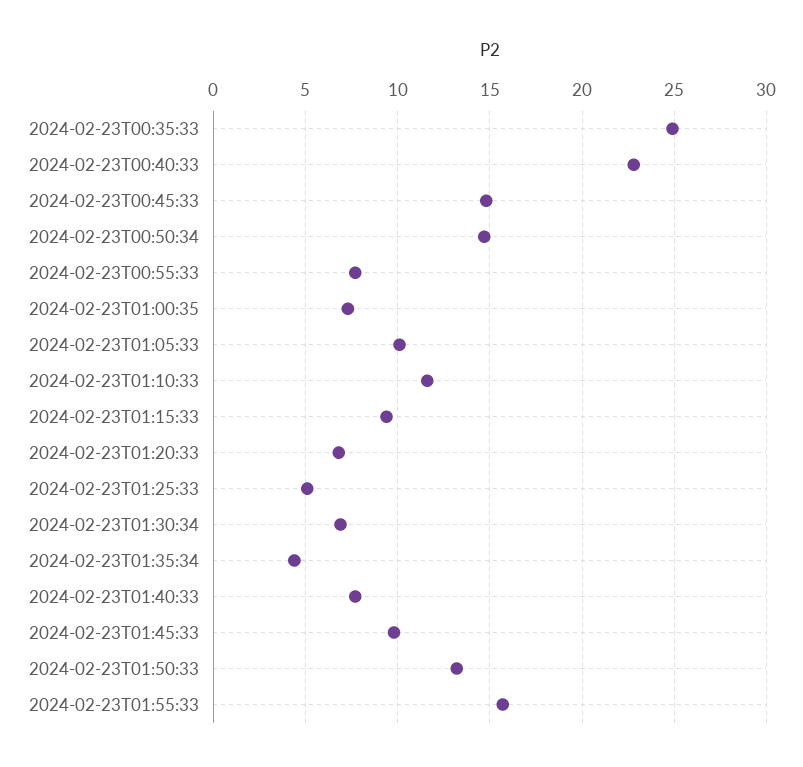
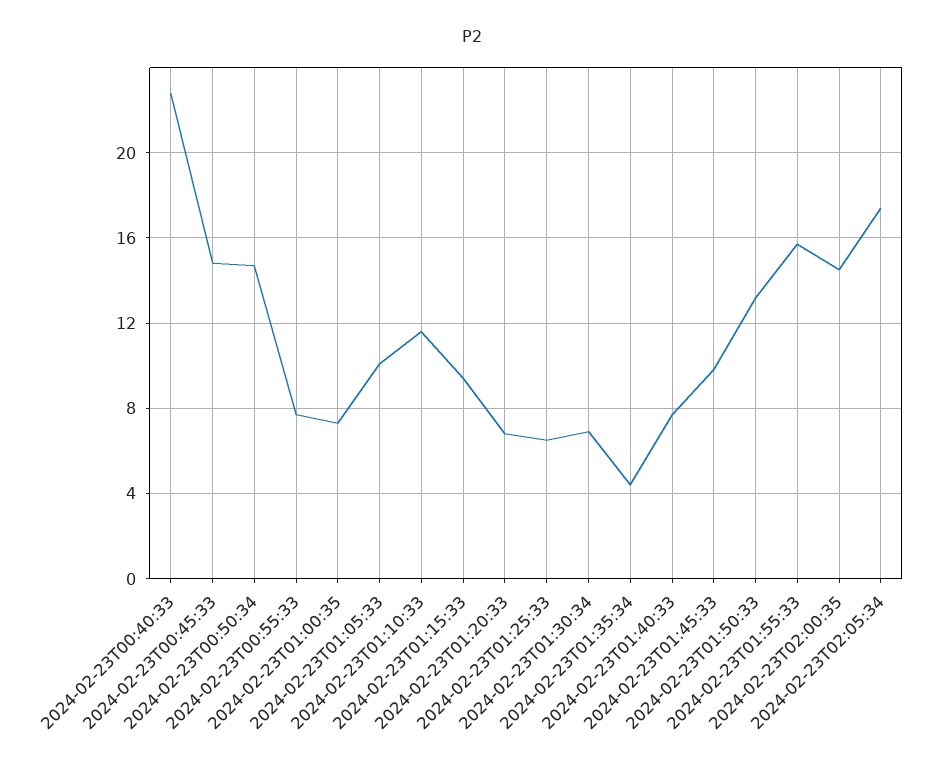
2024-02-23T00:35:33: 25 -> none
2024-02-23T01:25:33: 5 -> 6.5
2024-02-23T02:00:35: none -> 14.5
2024-02-23T02:05:34: none -> 17.5

